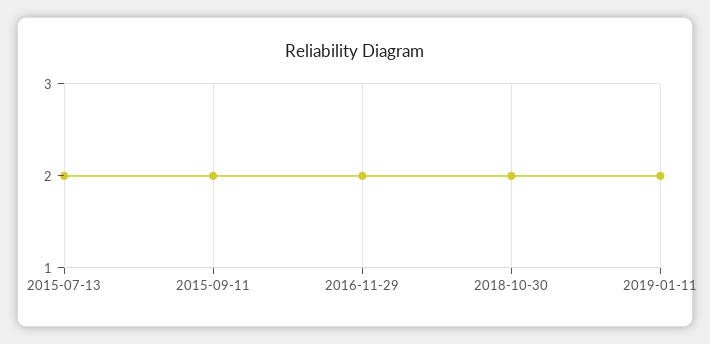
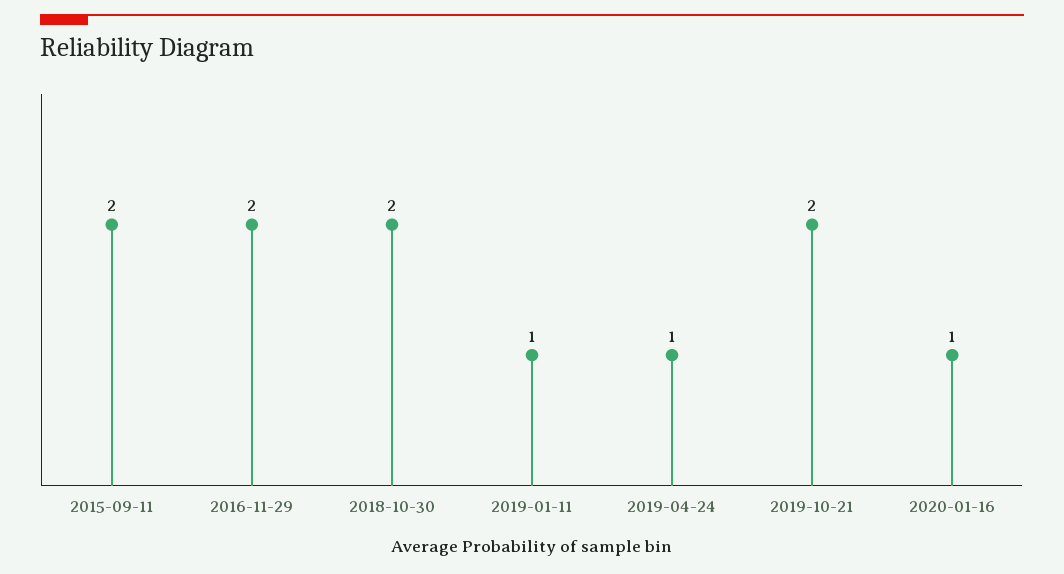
2015-07-13: 2 -> none
2019-01-11: 2 -> 1
2019-04-24: none -> 1
2019-10-21: none -> 2
2020-01-16: none -> 1

